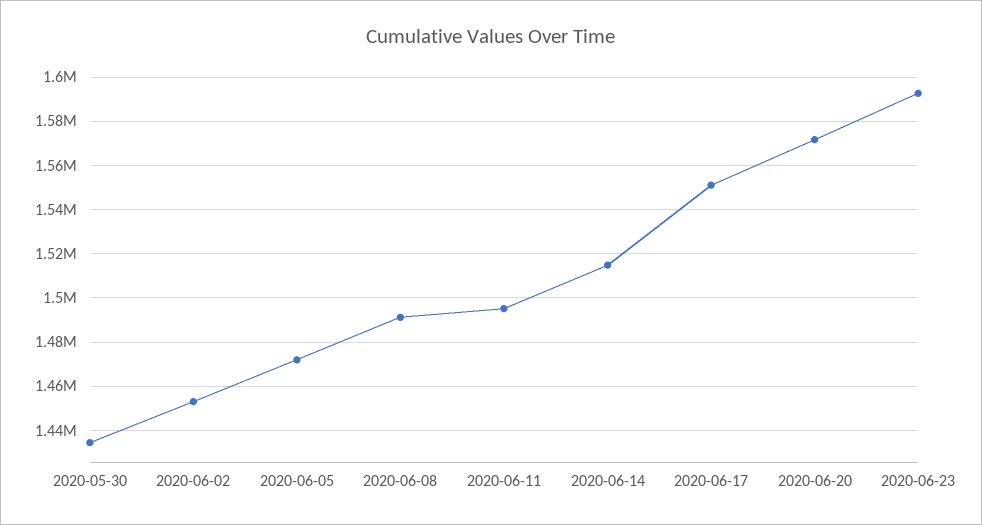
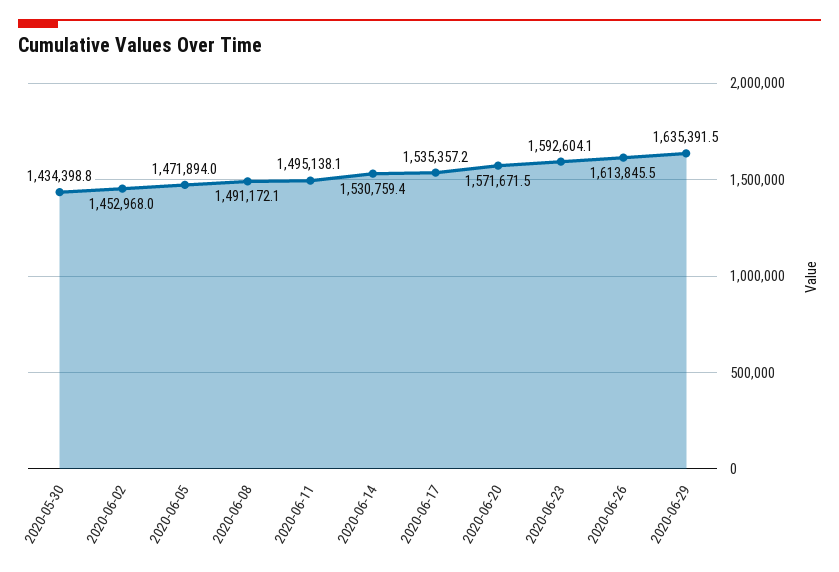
2020-06-14: 1515000 -> 1530759.4
2020-06-17: 1550000 -> 1535357.2
2020-06-26: none -> 1613845.5
2020-06-29: none -> 1635391.5

